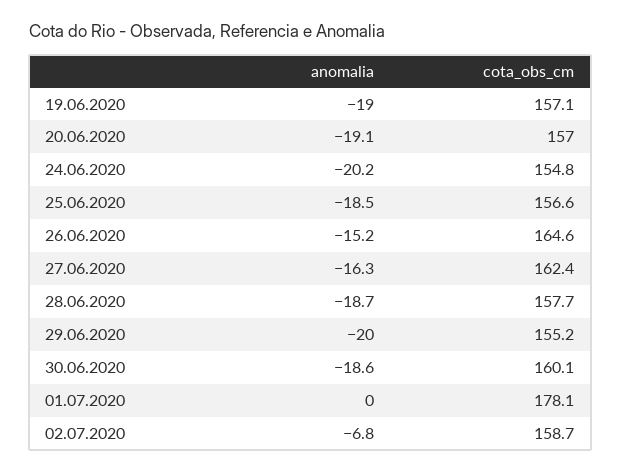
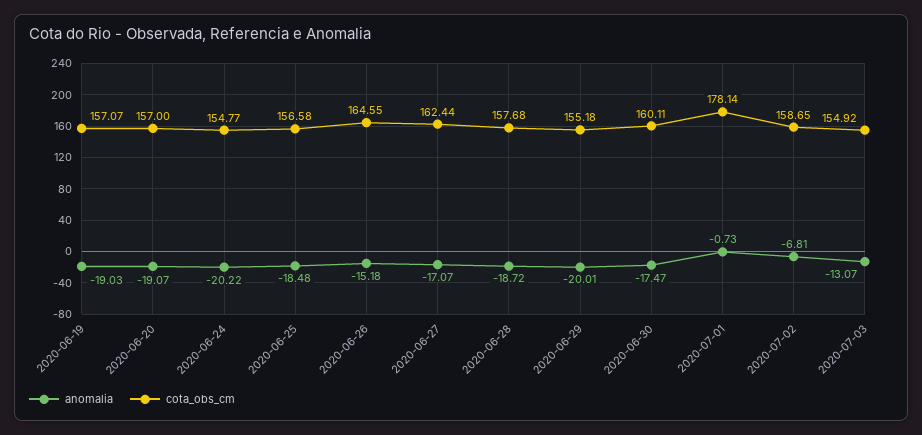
anomalia, 27.06.2020: -16.3 -> -17.07
anomalia, 30.06.2020: -18.6 -> -17.47
anomalia, 01.07.2020: 0 -> -0.73
anomalia, 2020-07-03: none -> -13.07
cota_obs_cm, 2020-07-03: none -> 154.92

